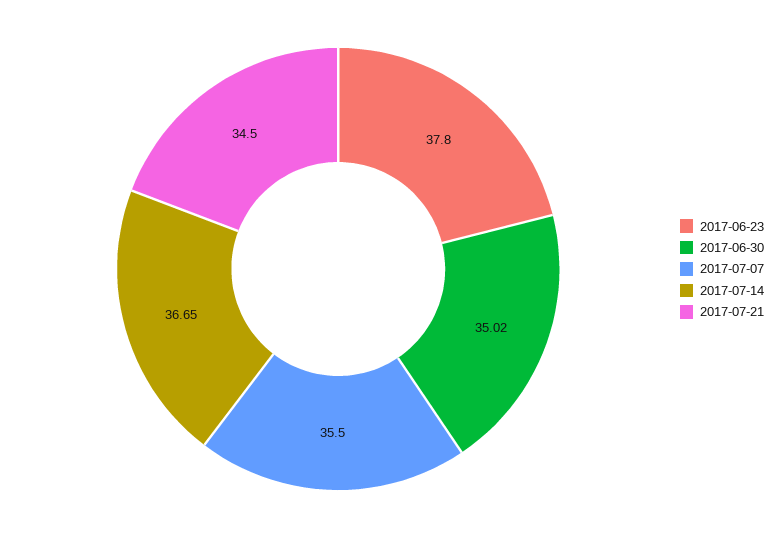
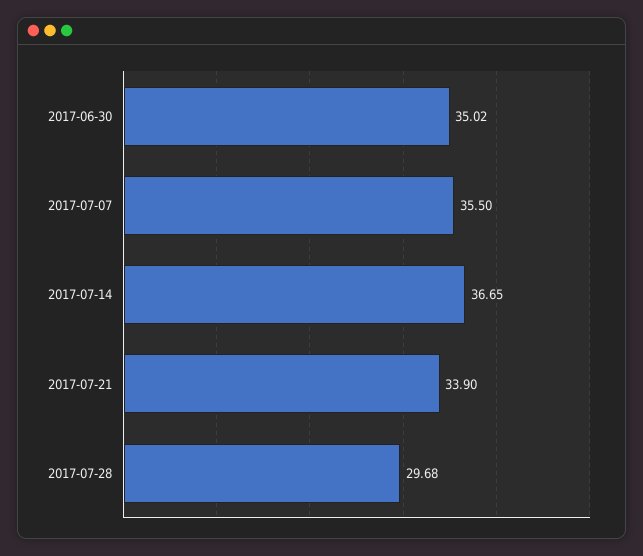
2017-06-23: 37.8 -> none
2017-07-21: 34.5 -> 33.9
2017-07-28: none -> 29.68

